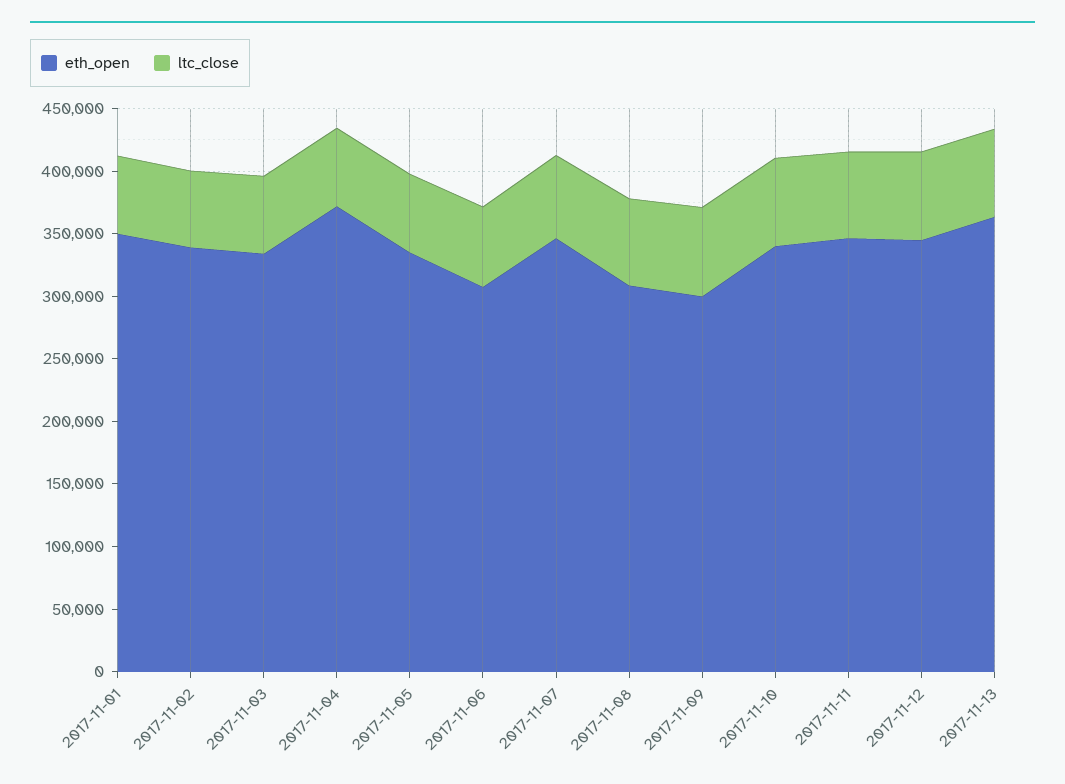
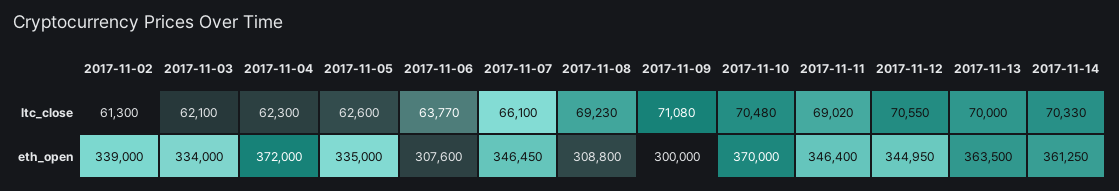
eth_open, 2017-11-01: 350000 -> none
ltc_close, 2017-11-01: 60000 -> none
eth_open, 2017-11-10: 340000 -> 370000
ltc_close, 2017-11-14: none -> 70330
eth_open, 2017-11-14: none -> 361250

